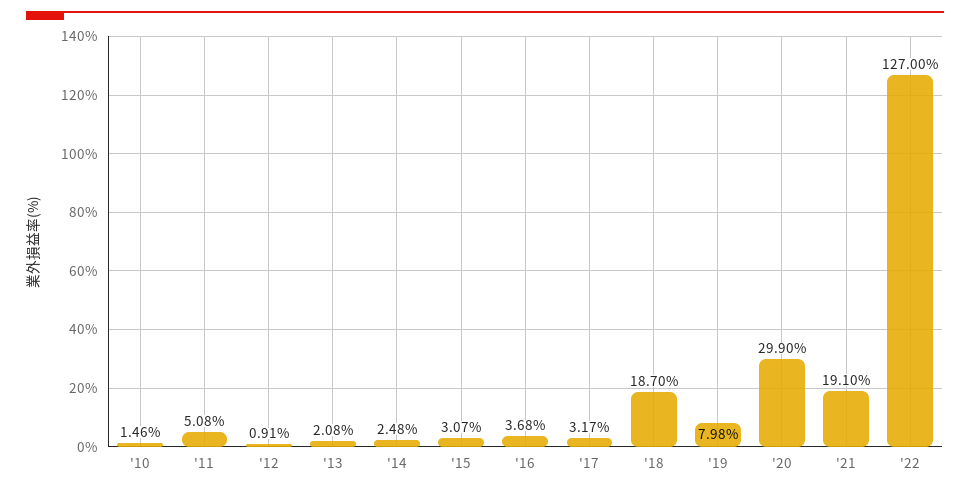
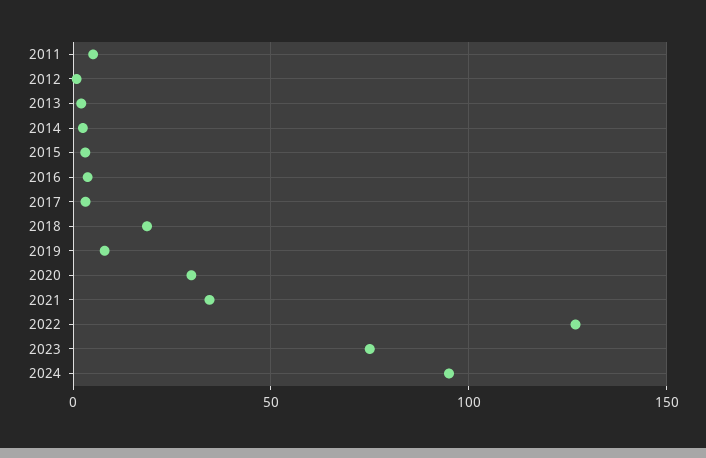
'10: 1.46 -> none
'21: 19.1 -> 35
2023: none -> 75
2024: none -> 95

